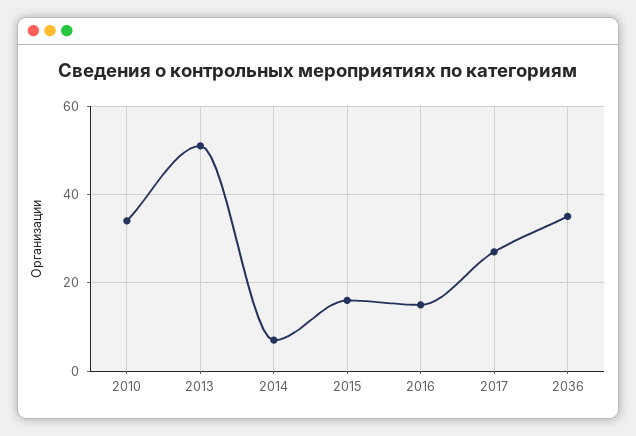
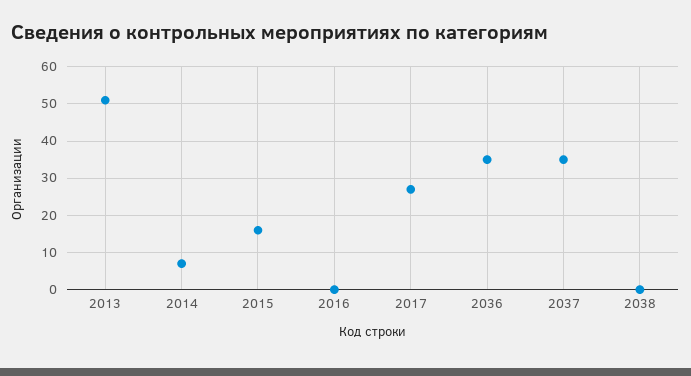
2010: 35 -> none
2016: 15 -> 0
2037: none -> 35
2038: none -> 0

